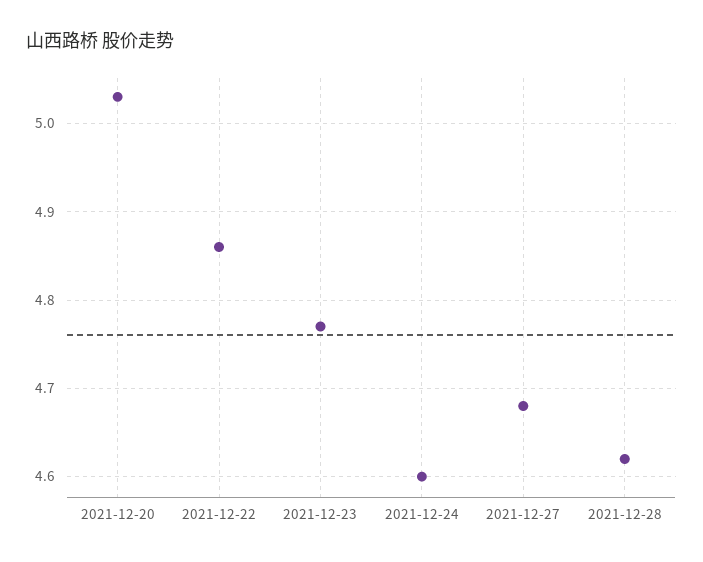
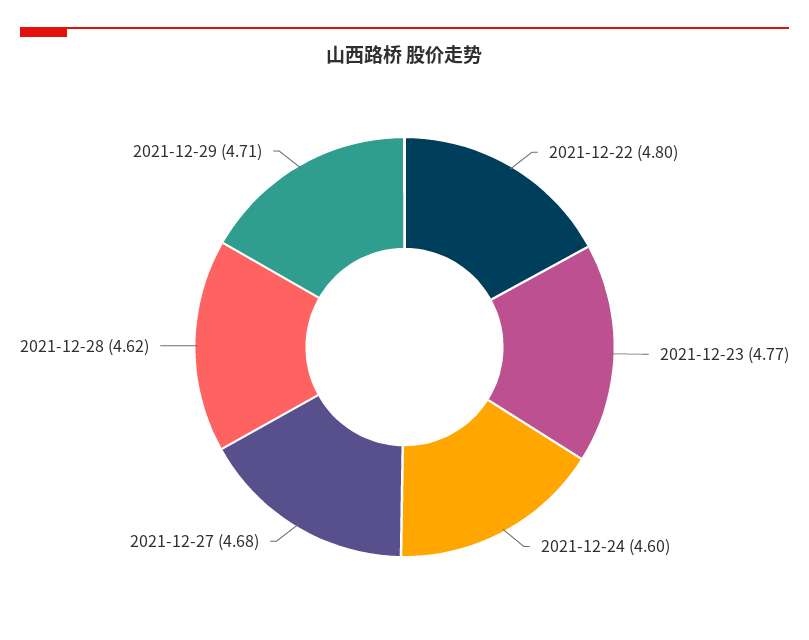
2021-12-20: 5.03 -> none
2021-12-22: 4.86 -> 4.8
2021-12-29: none -> 4.71

